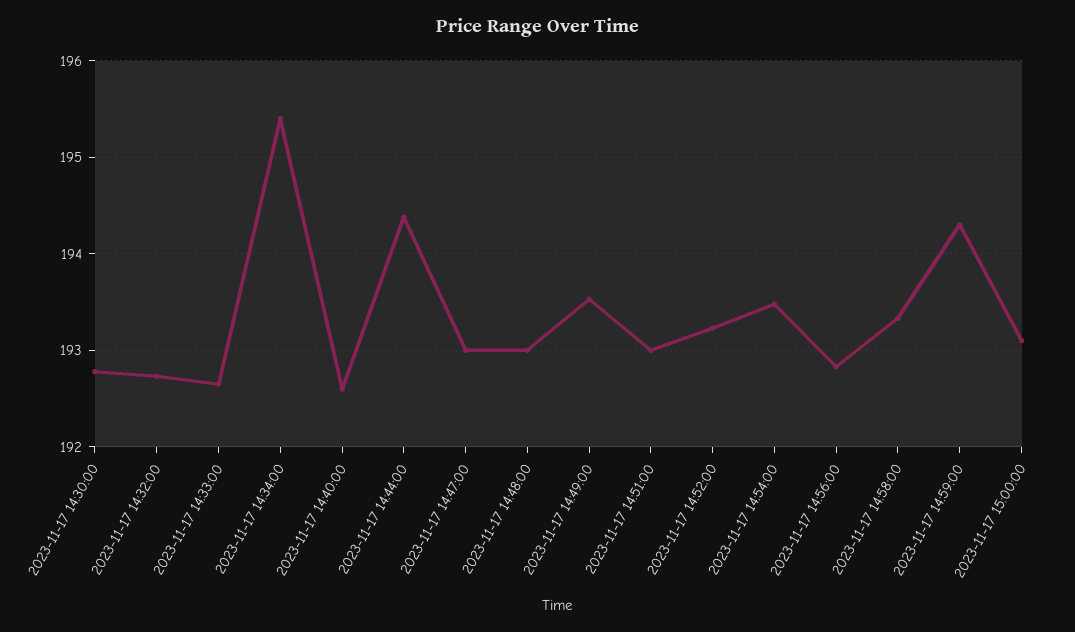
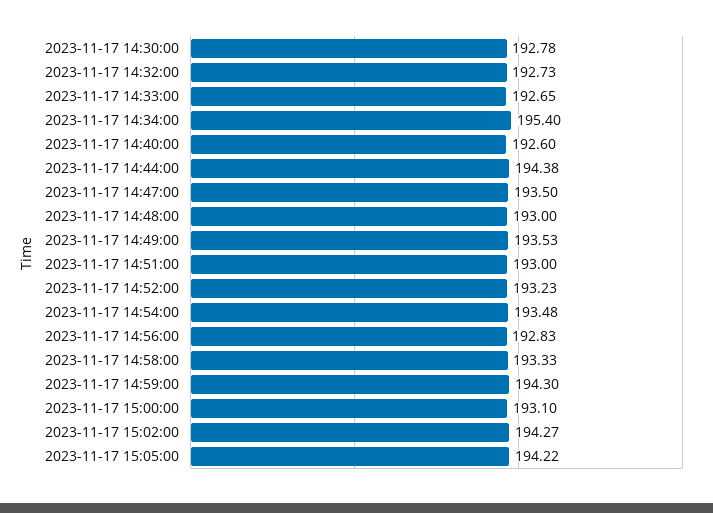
2023-11-17 14:47:00: 193 -> 193.5
2023-11-17 15:02:00: none -> 194.27
2023-11-17 15:05:00: none -> 194.22

